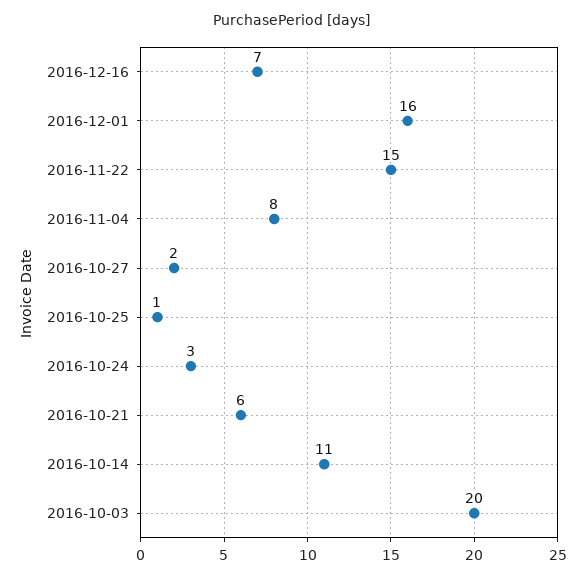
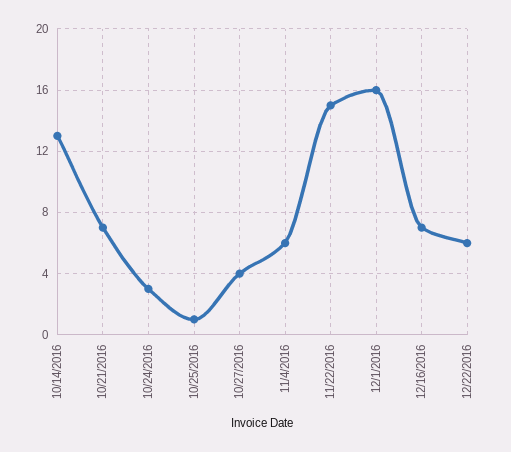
2016-11-04: 8 -> 6
2016-10-27: 2 -> 4
2016-10-21: 6 -> 7
2016-10-14: 11 -> 13
2016-10-03: 20 -> none
12/22/2016: none -> 6

